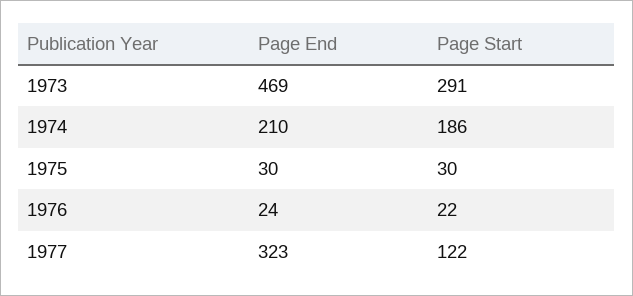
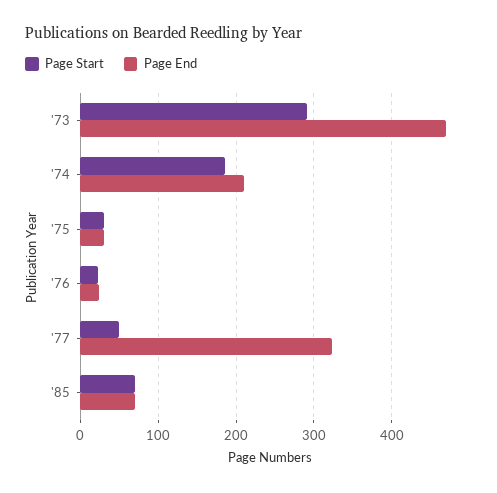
Page Start, 1977: 122 -> 50
Page Start, '85: none -> 70
Page End, '85: none -> 70

